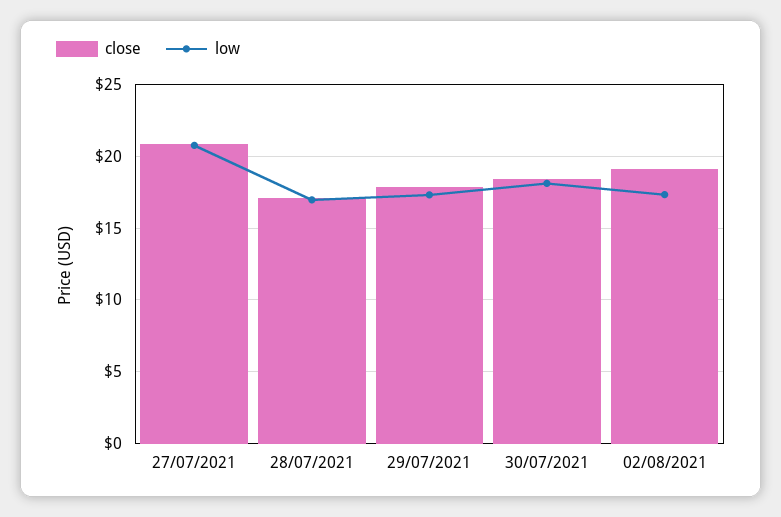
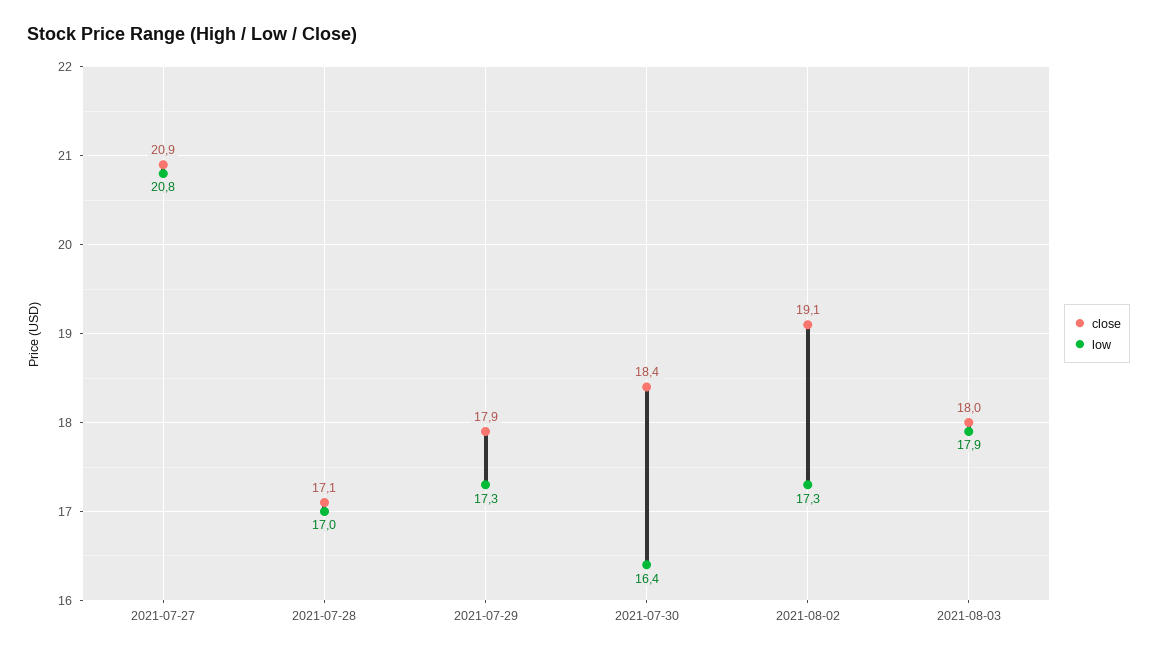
low, 30/07/2021: 18 -> 16.4
close, 2021-08-03: none -> 18
low, 2021-08-03: none -> 17.9

